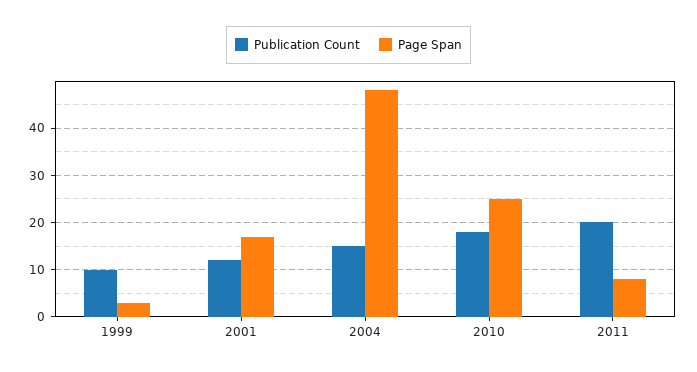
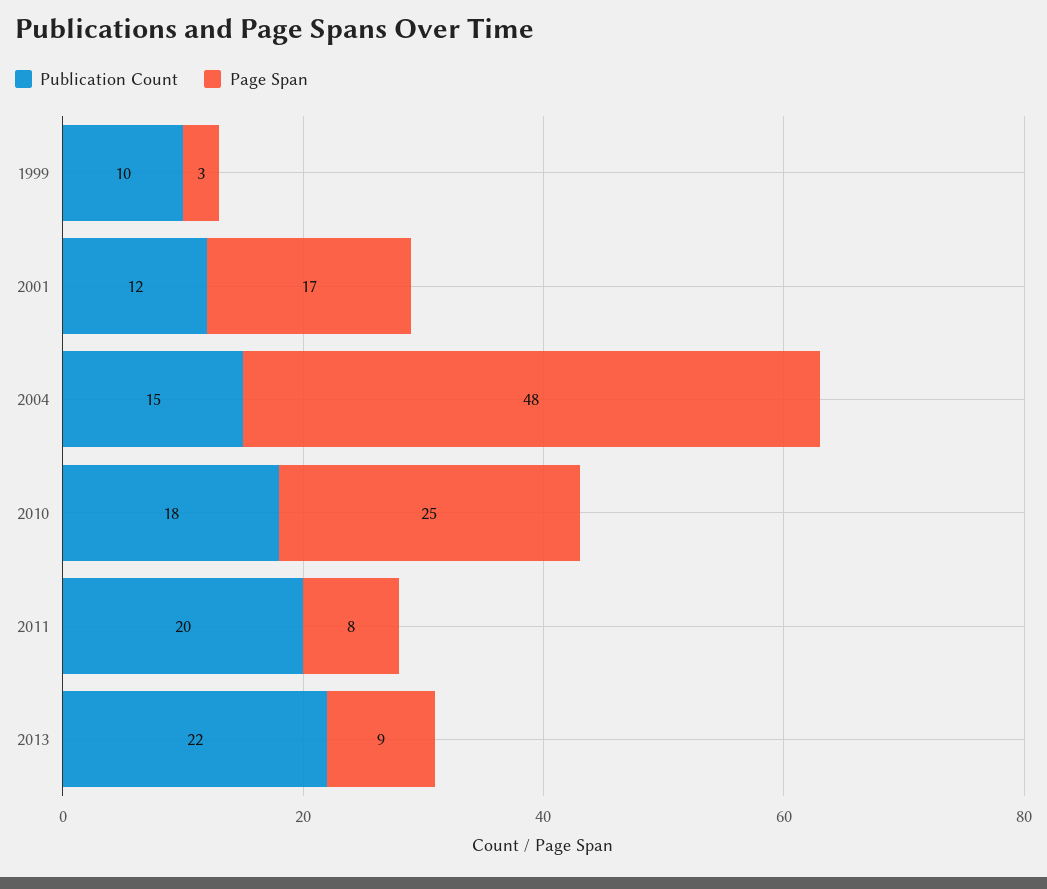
Publication Count, 2013: none -> 22
Page Span, 2013: none -> 9

